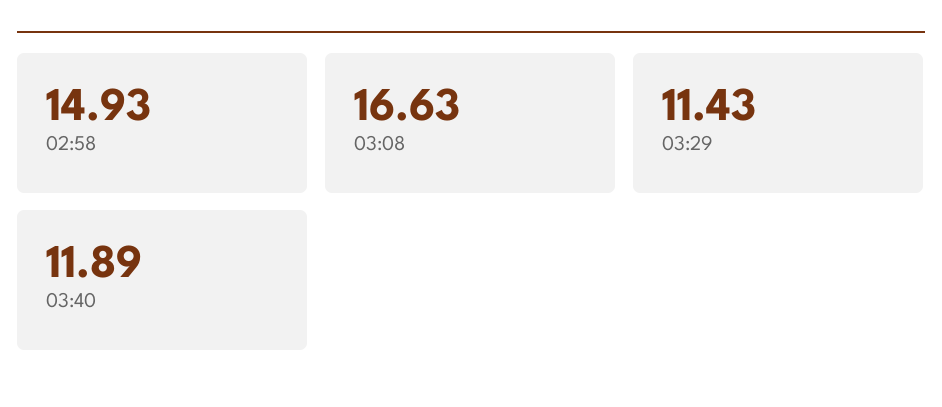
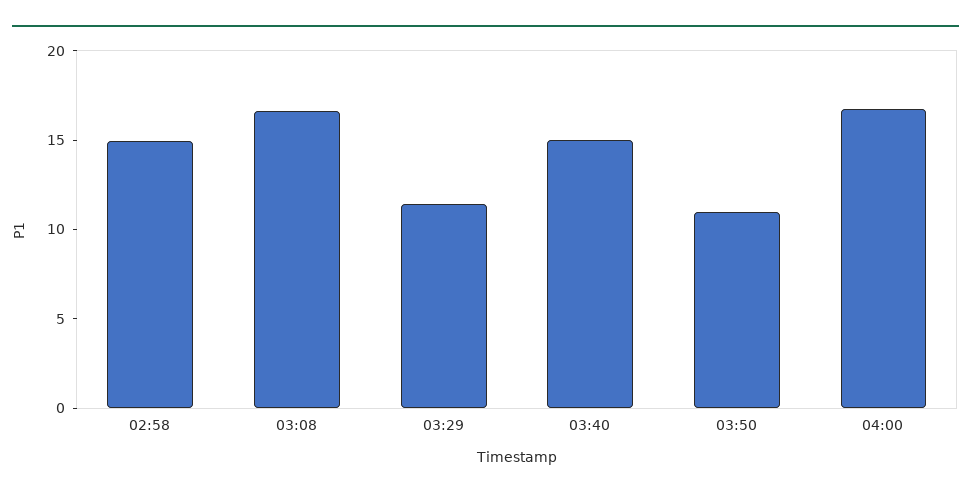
03:40: 11.89 -> 15
03:50: none -> 11
04:00: none -> 17

